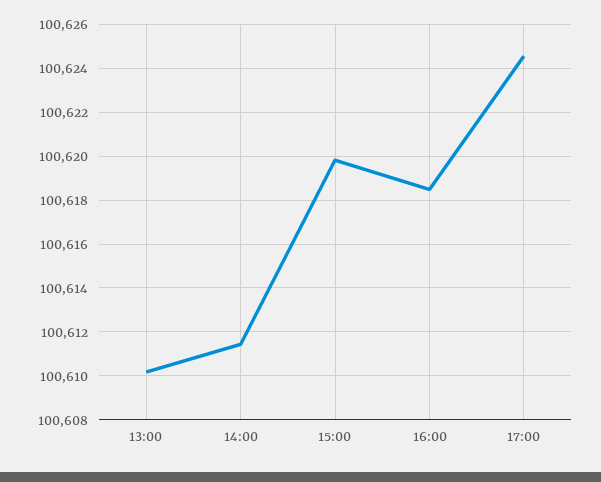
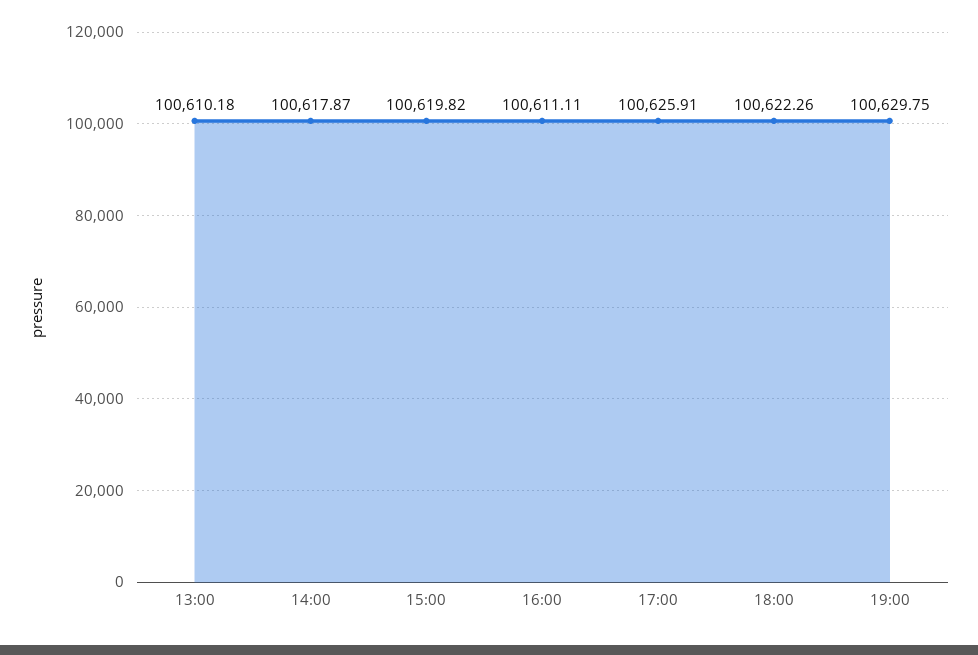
14:00: 100611.5 -> 100617.87
16:00: 100618.5 -> 100611.11
17:00: 100624.5 -> 100625.91
18:00: none -> 100622.26
19:00: none -> 100629.75

